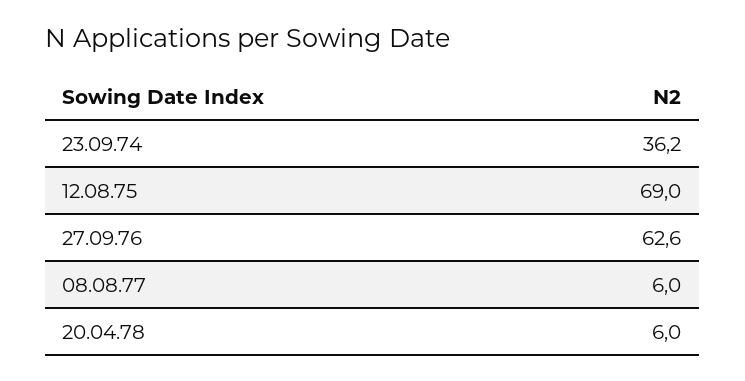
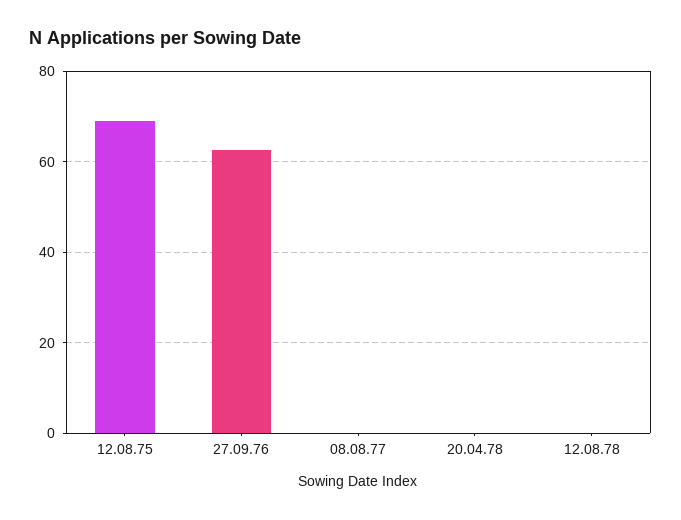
23.09.74: 36.2 -> none
08.08.77: 6 -> 0
20.04.78: 6 -> 0
12.08.78: none -> 0

